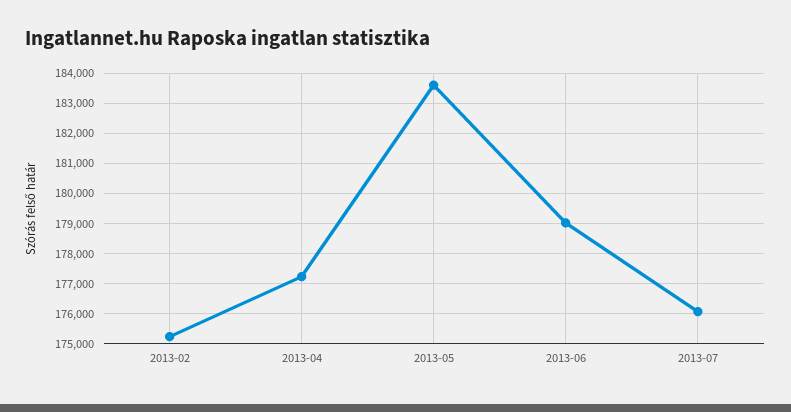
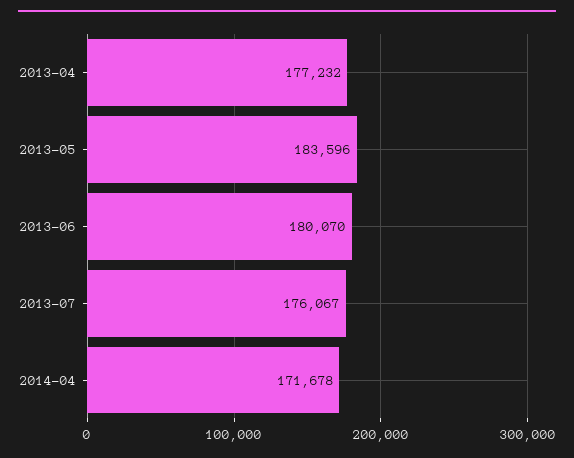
2013-02: 175200 -> none
2013-06: 179000 -> 180070
2014-04: none -> 171678

